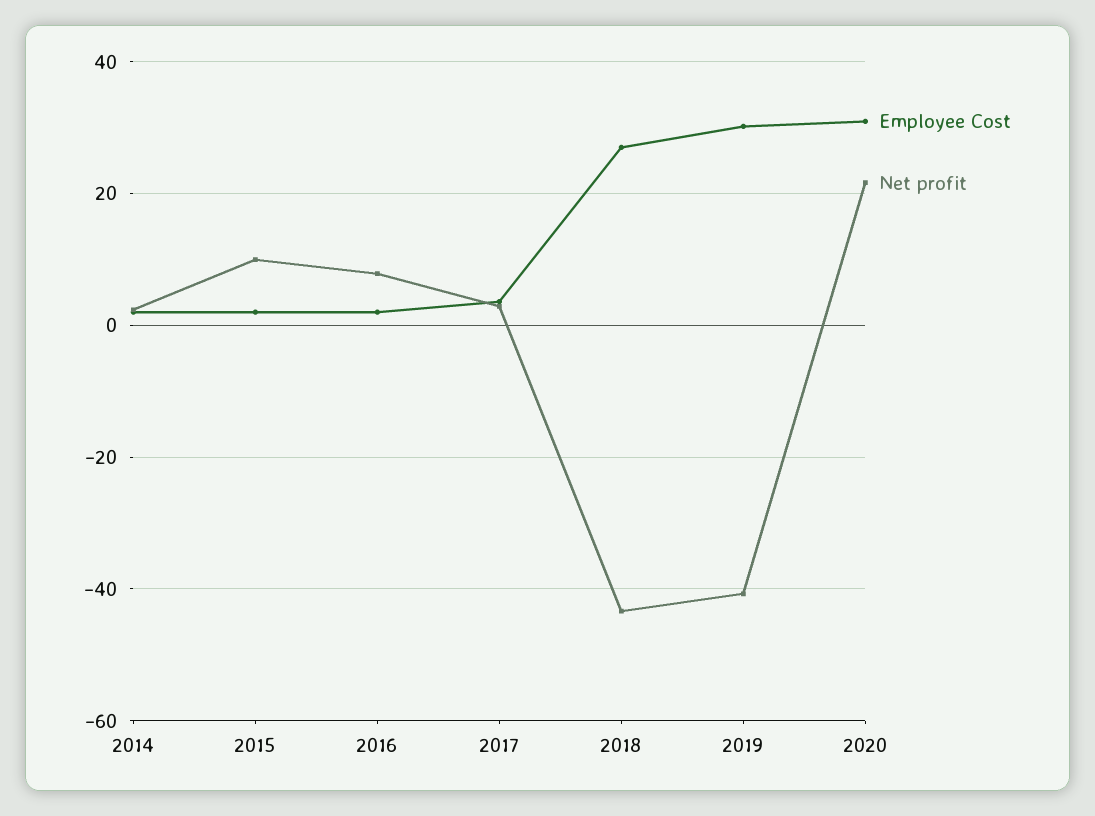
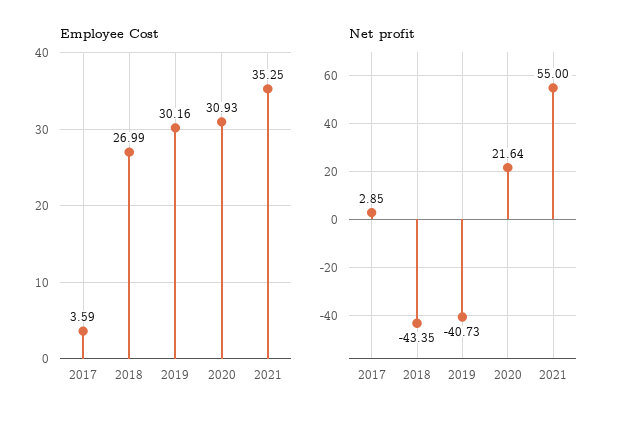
Employee Cost, 2014: 2 -> none
Net profit, 2014: 2 -> none
Employee Cost, 2015: 2 -> none
Net profit, 2015: 10 -> none
Employee Cost, 2016: 2 -> none
Net profit, 2016: 8 -> none
Employee Cost, 2021: none -> 35.25
Net profit, 2021: none -> 55

